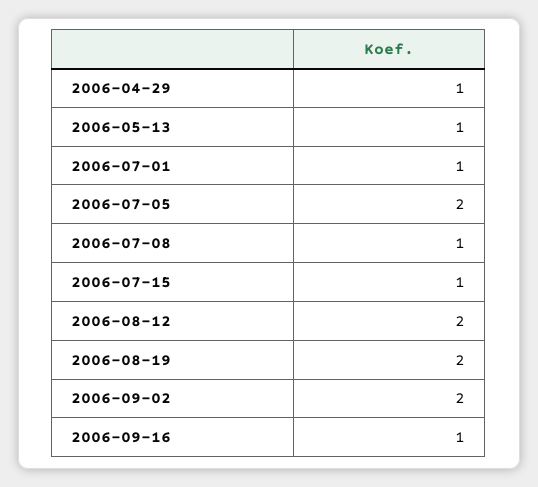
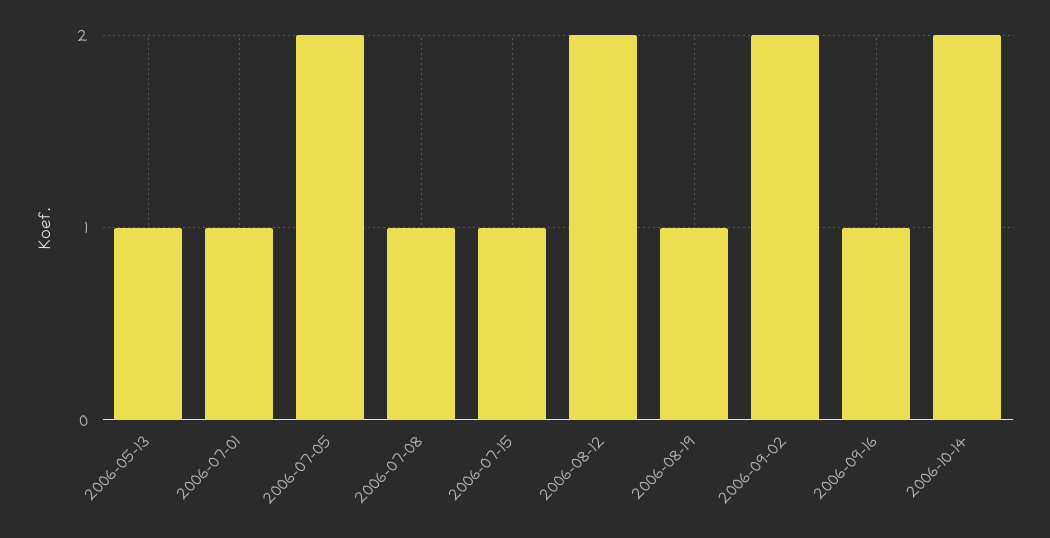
2006-04-29: 1 -> none
2006-08-19: 2 -> 1
2006-10-14: none -> 2

